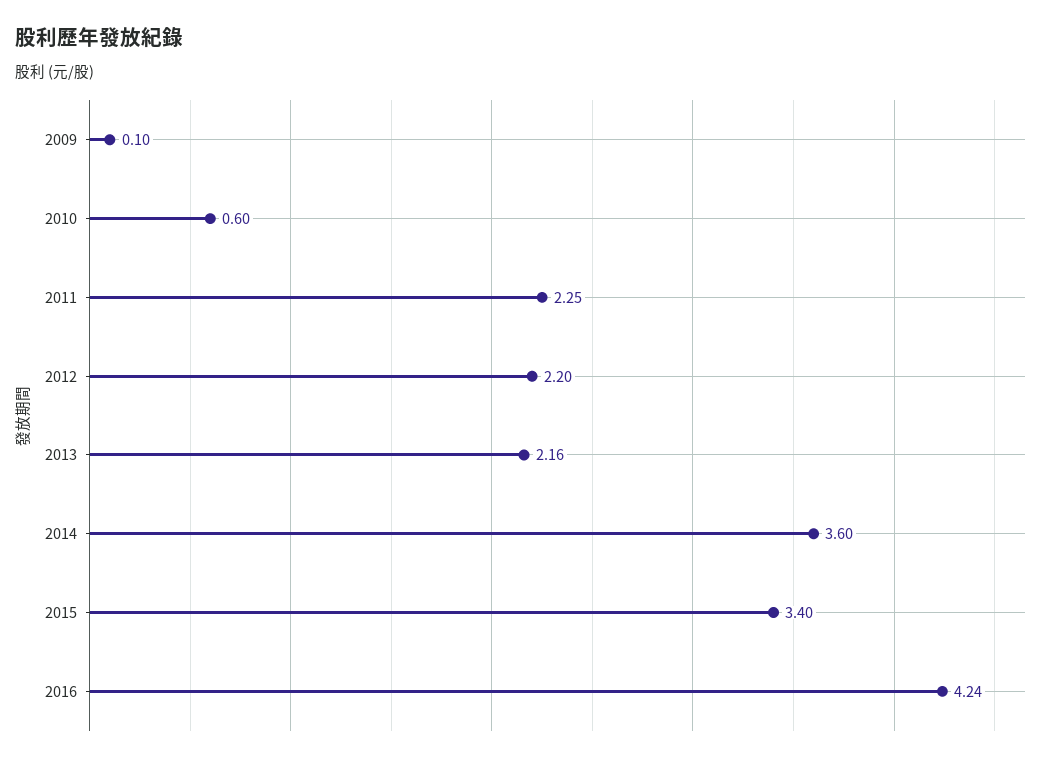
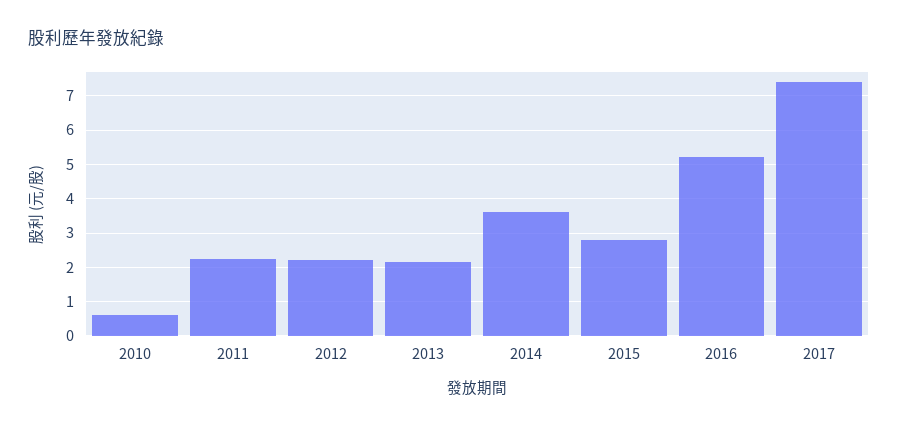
2009: 0.1 -> none
2015: 3.4 -> 2.8
2016: 4.24 -> 5.2
2017: none -> 7.4

